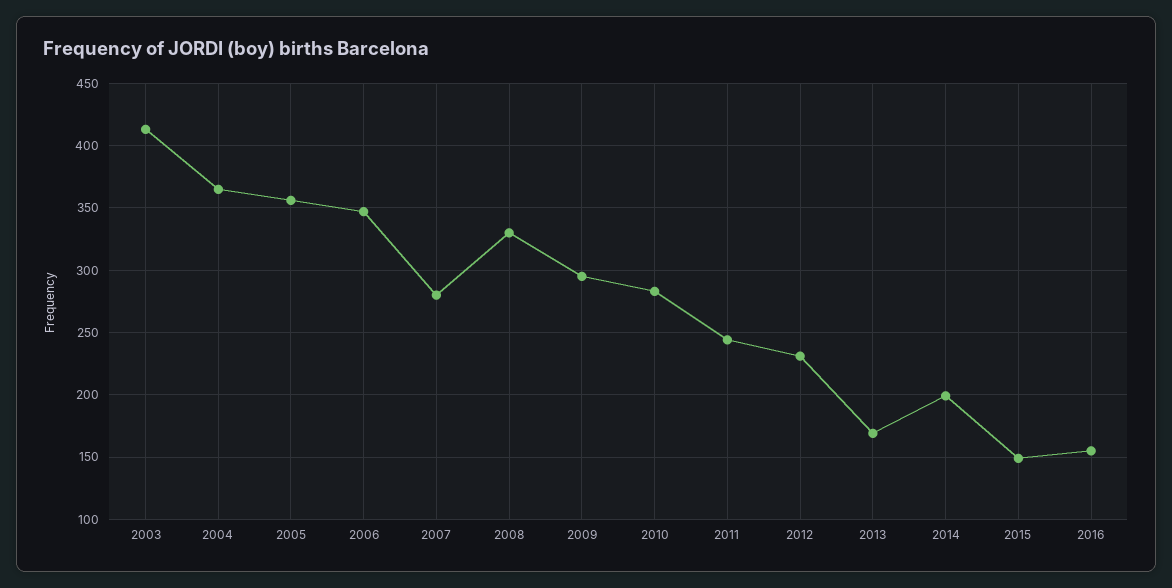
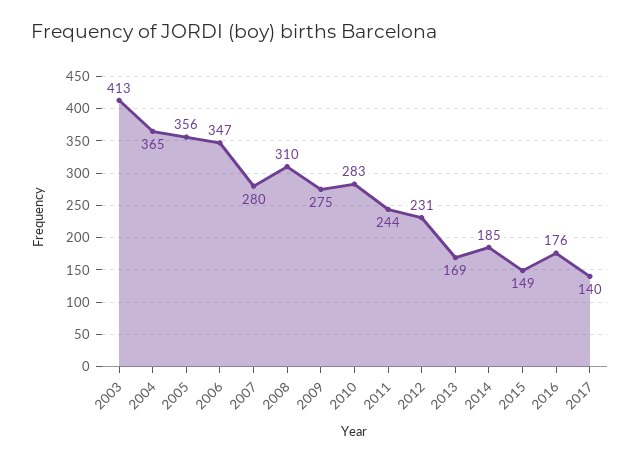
2008: 330 -> 310
2009: 295 -> 275
2014: 200 -> 185
2016: 155 -> 176
2017: none -> 140

